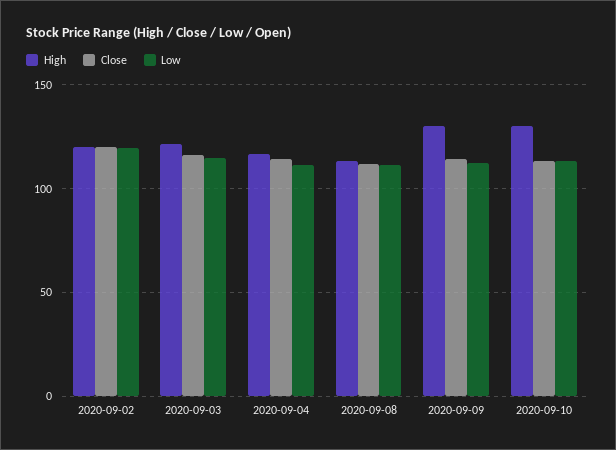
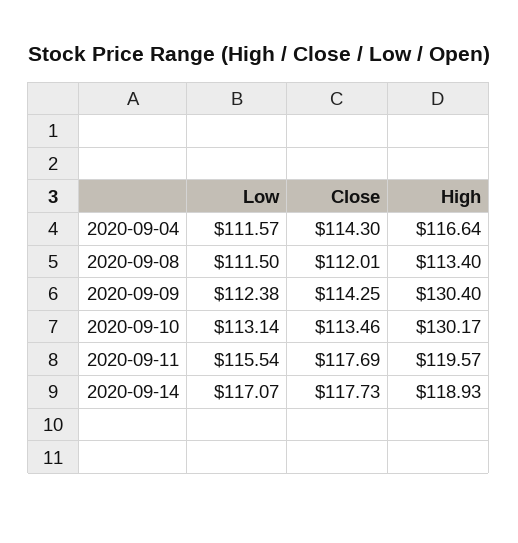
High, 2020-09-02: 120 -> none
Close, 2020-09-02: 120 -> none
Low, 2020-09-02: 120 -> none
High, 2020-09-03: 120 -> none
Close, 2020-09-03: 115 -> none
Low, 2020-09-03: 115 -> none
Low, 2020-09-11: none -> 115.54
Close, 2020-09-11: none -> 117.69
High, 2020-09-11: none -> 119.57
Low, 2020-09-14: none -> 117.07
Close, 2020-09-14: none -> 117.73
High, 2020-09-14: none -> 118.93

